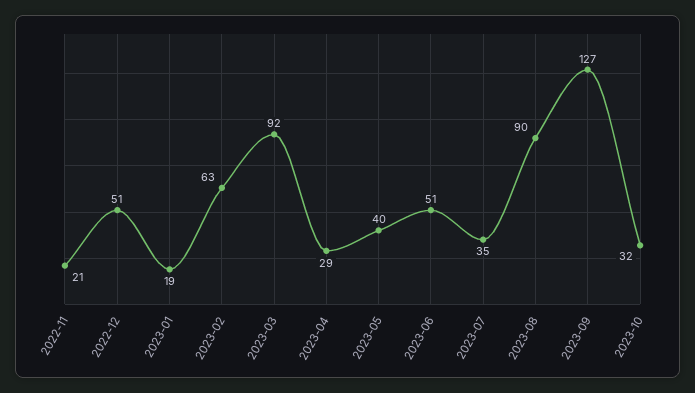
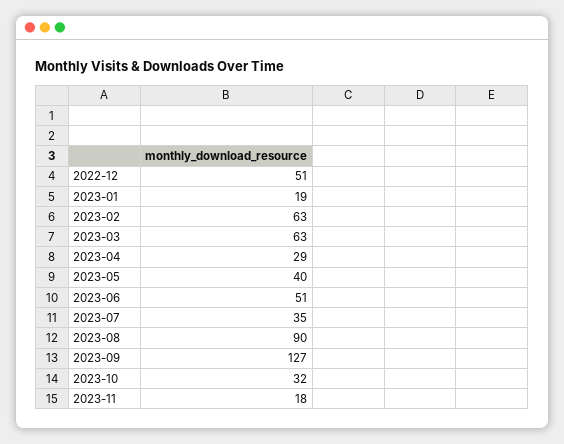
2022-11: 21 -> none
2023-03: 92 -> 63
2023-11: none -> 18

